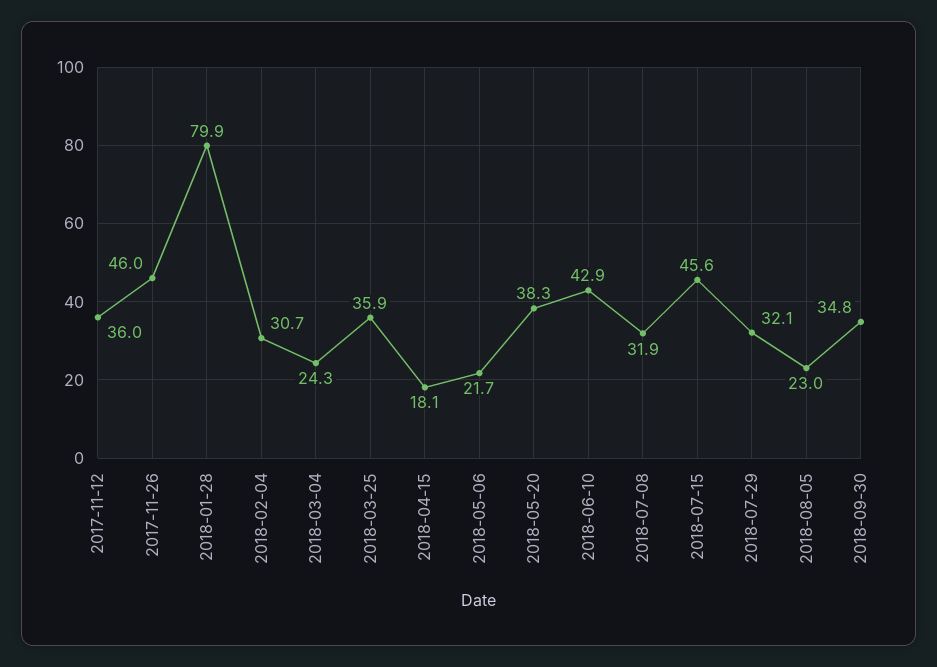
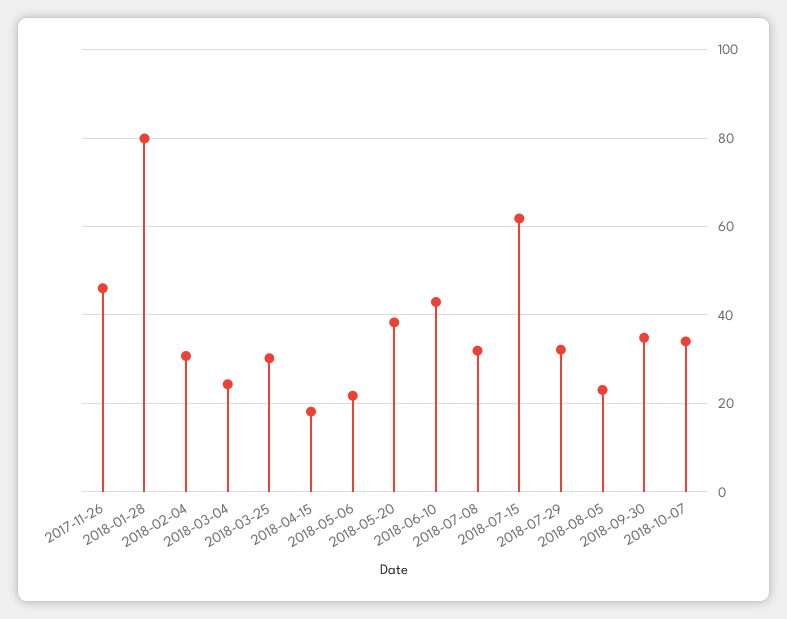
2017-11-12: 36 -> none
2018-03-25: 35.9 -> 30
2018-07-15: 45.6 -> 62
2018-10-07: none -> 34

